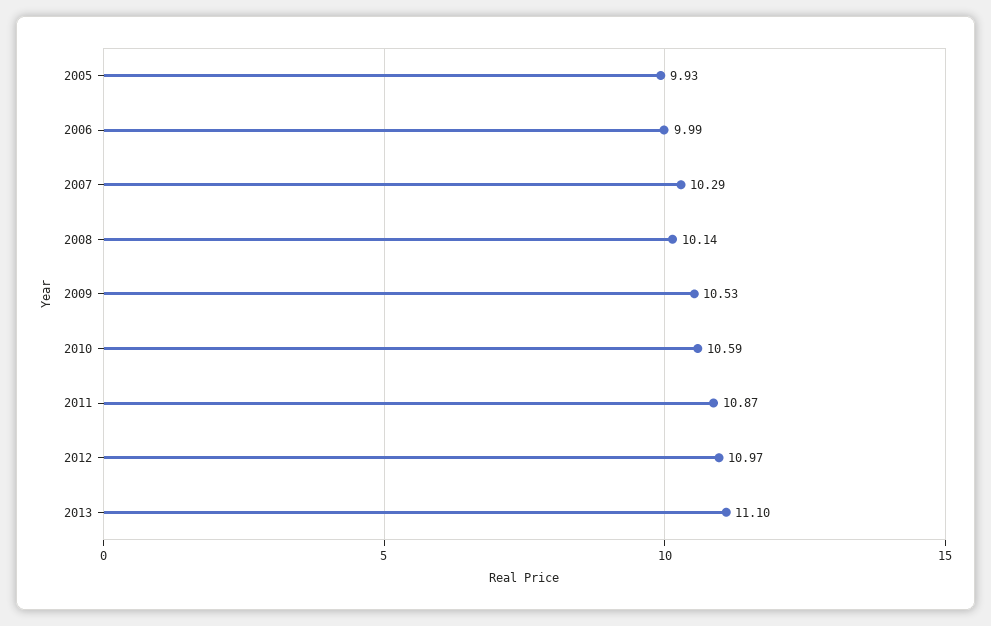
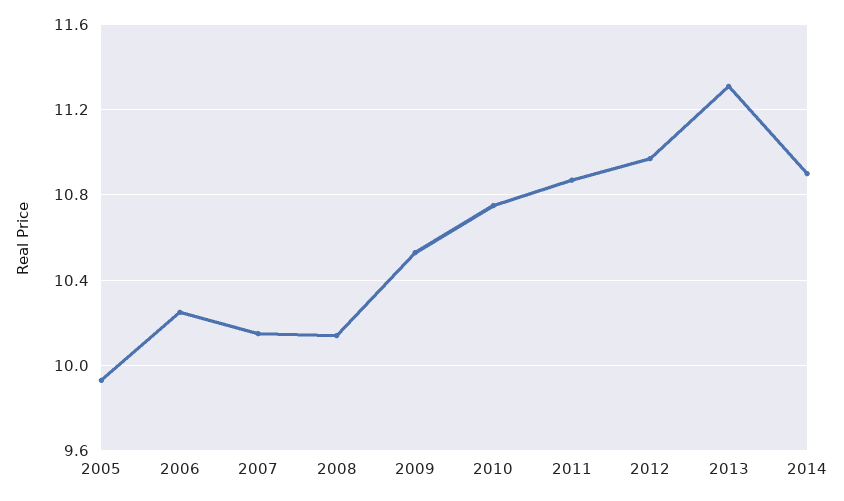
2006: 9.99 -> 10.25
2007: 10.29 -> 10.15
2010: 10.59 -> 10.75
2013: 11.1 -> 11.3
2014: none -> 10.9

